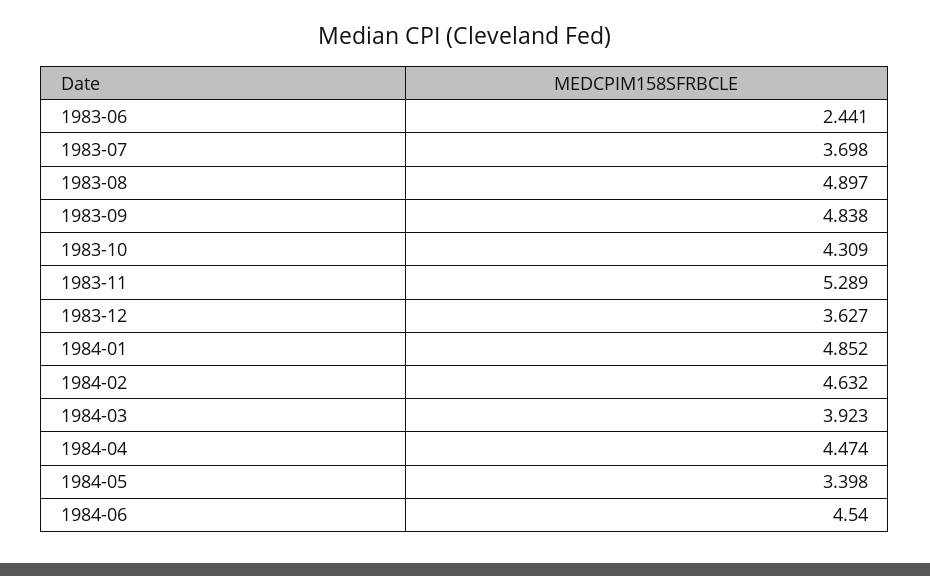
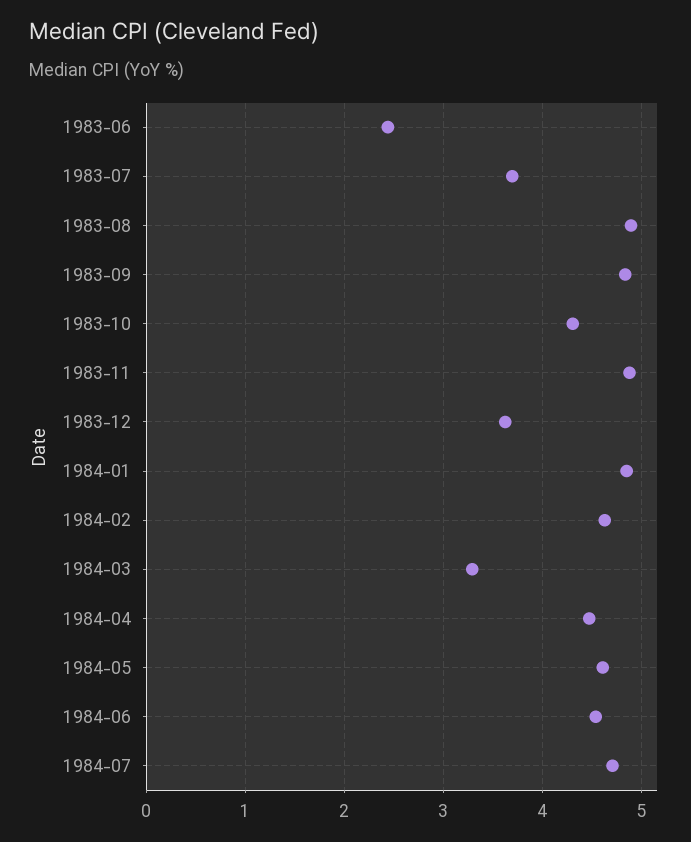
1983-11: 5.289 -> 4.9
1984-03: 3.923 -> 3.3
1984-05: 3.398 -> 4.6
1984-07: none -> 4.7

